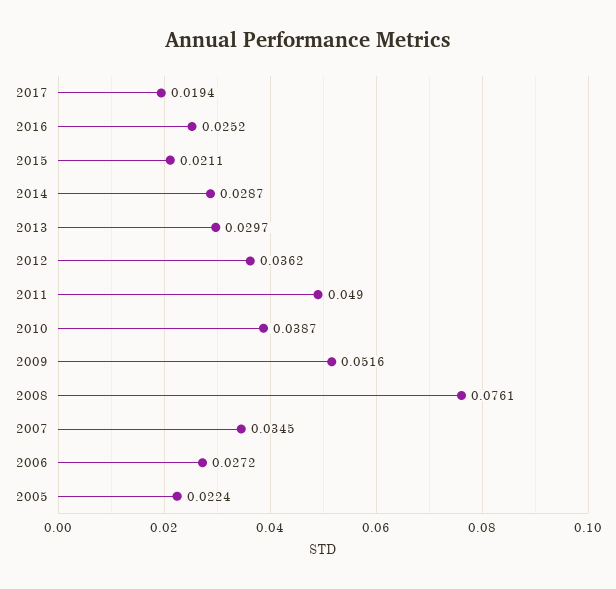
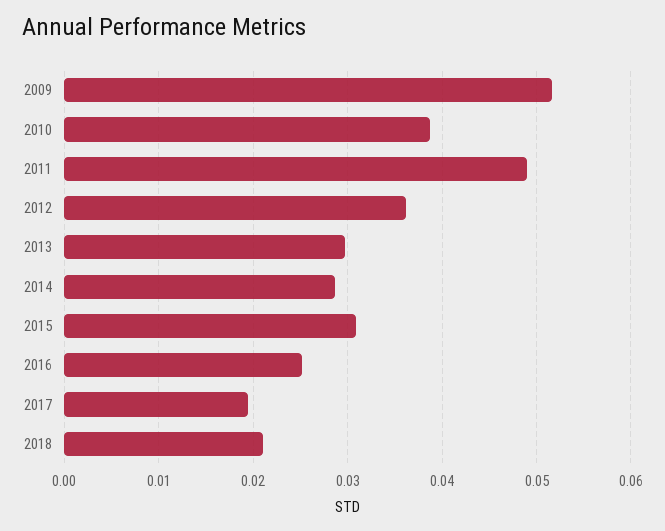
2015: 0.0211 -> 0.031
2008: 0.0761 -> none
2007: 0.0345 -> none
2006: 0.0272 -> none
2005: 0.0224 -> none
2018: none -> 0.021

